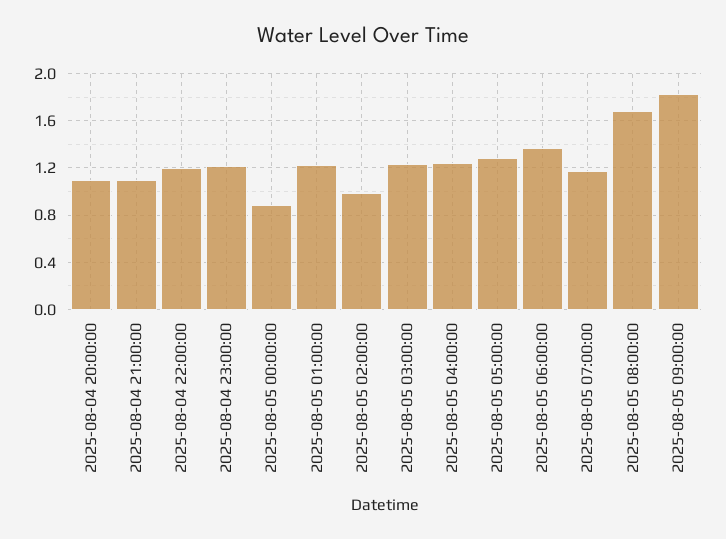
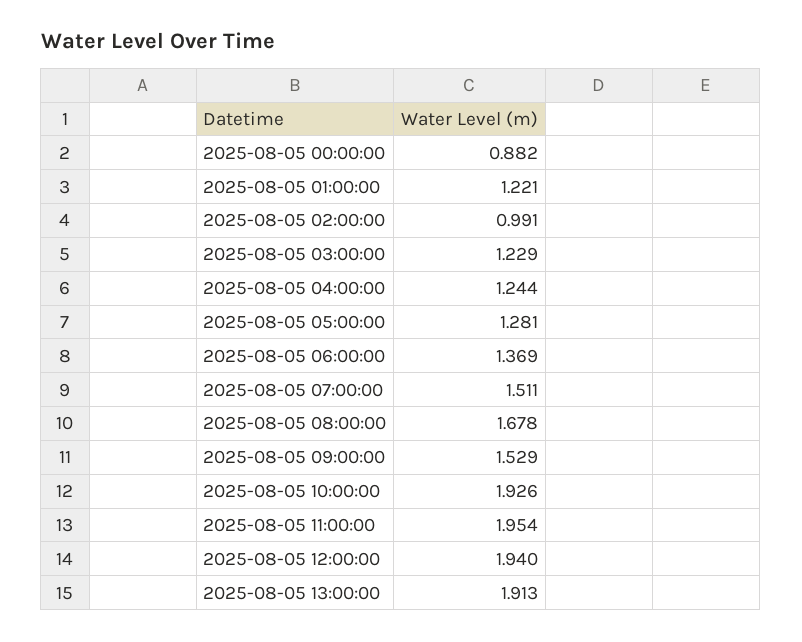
2025-08-04 20:00:00: 1.1 -> none
2025-08-04 21:00:00: 1.1 -> none
2025-08-04 22:00:00: 1.2 -> none
2025-08-04 23:00:00: 1.2 -> none
2025-08-05 07:00:00: 1.2 -> 1.511
2025-08-05 09:00:00: 1.8 -> 1.529
2025-08-05 10:00:00: none -> 1.926
2025-08-05 11:00:00: none -> 1.954
2025-08-05 12:00:00: none -> 1.94
2025-08-05 13:00:00: none -> 1.913

